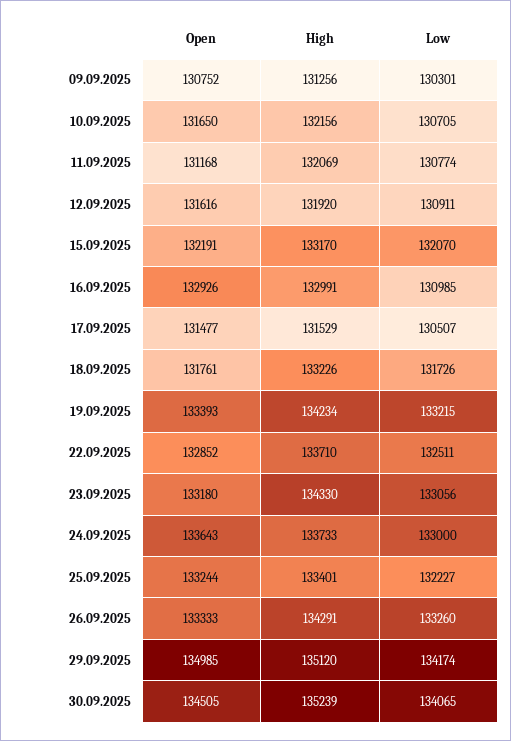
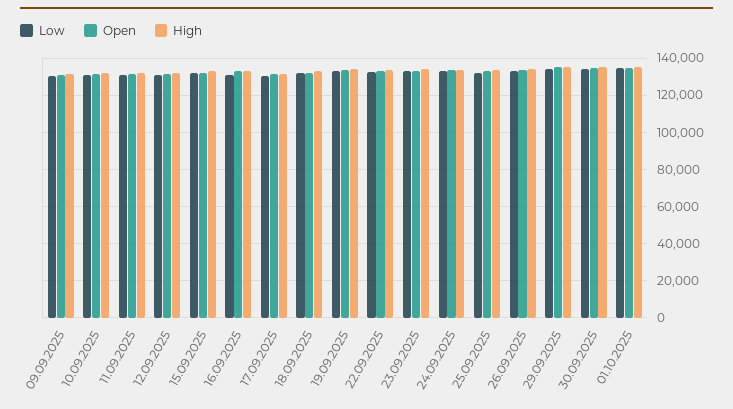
Low, 01.10.2025: none -> 135000
Open, 01.10.2025: none -> 135000
High, 01.10.2025: none -> 135000

